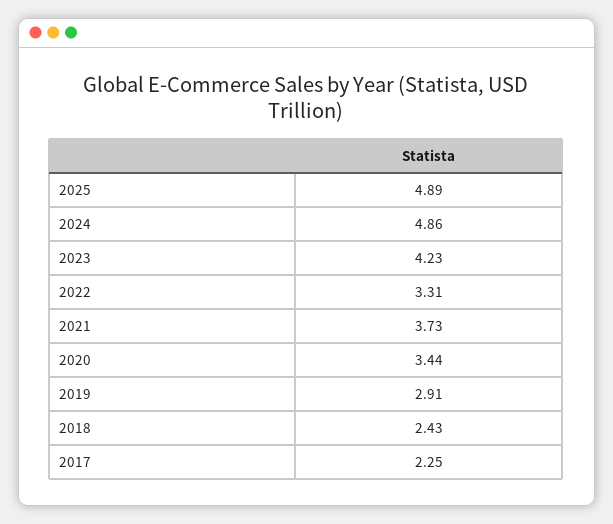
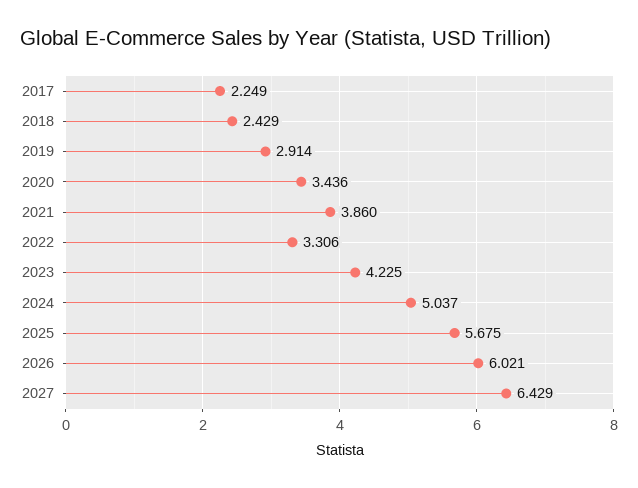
2025: 4.89 -> 5.675
2024: 4.86 -> 5.037
2021: 3.73 -> 3.86
2026: none -> 6.021
2027: none -> 6.429

